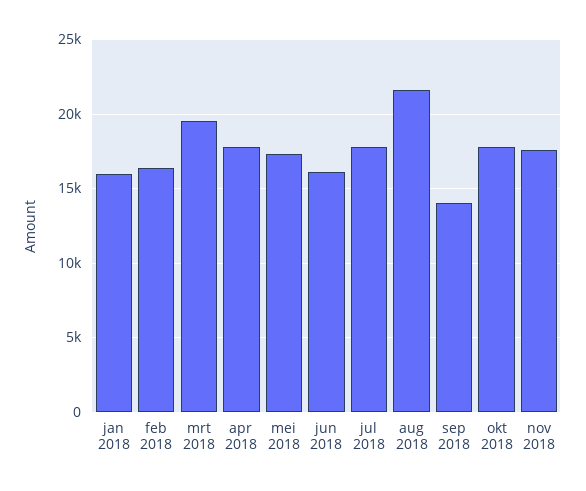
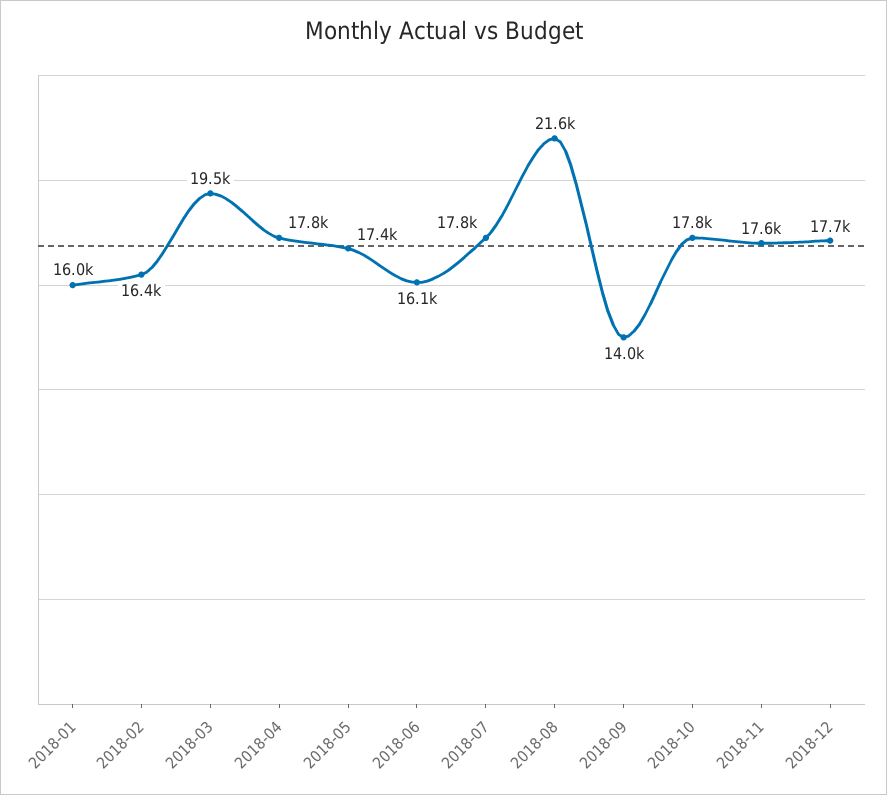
2018-12: none -> 17700

